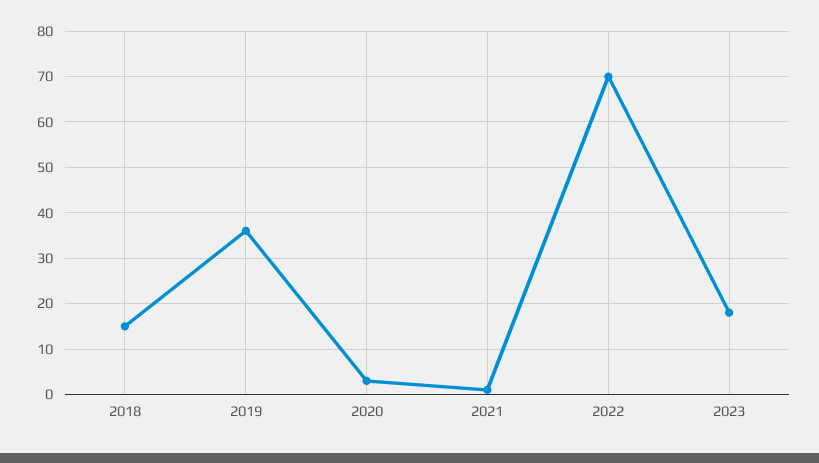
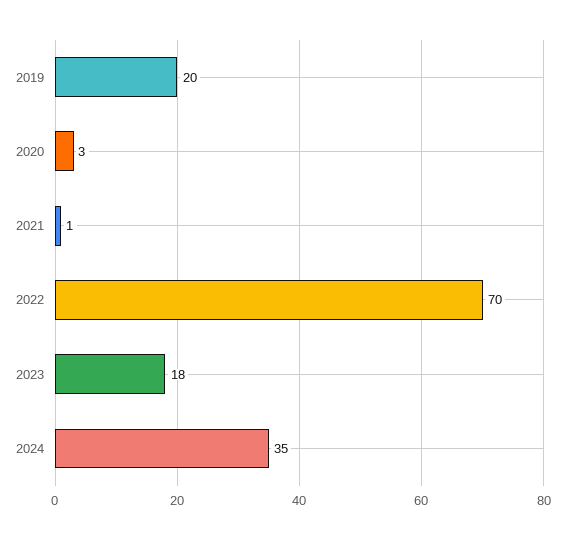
2018: 15 -> none
2019: 35 -> 20
2024: none -> 35

